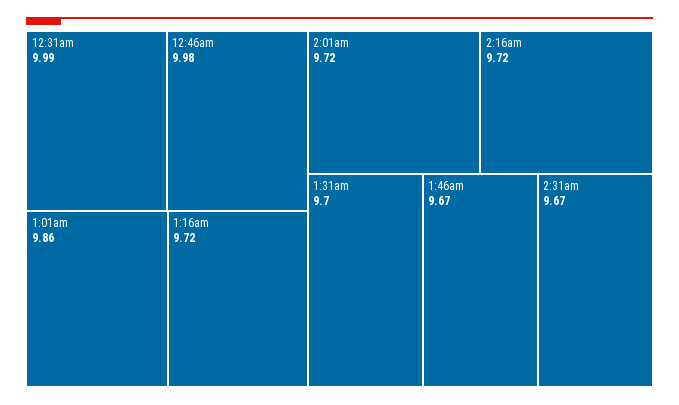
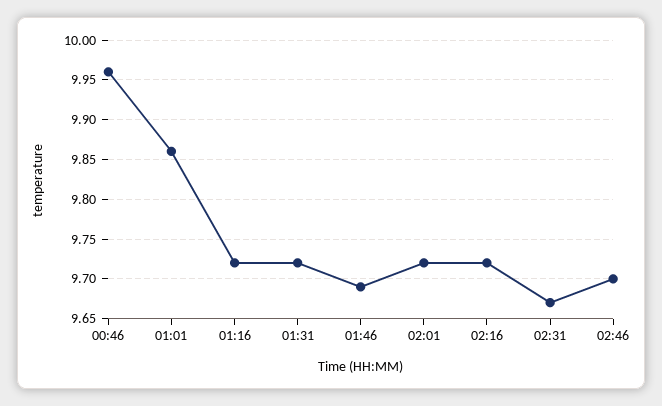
12:31am: 9.99 -> none
12:46am: 9.98 -> 9.96
1:31am: 9.7 -> 9.72
1:46am: 9.67 -> 9.69
02:46: none -> 9.7

